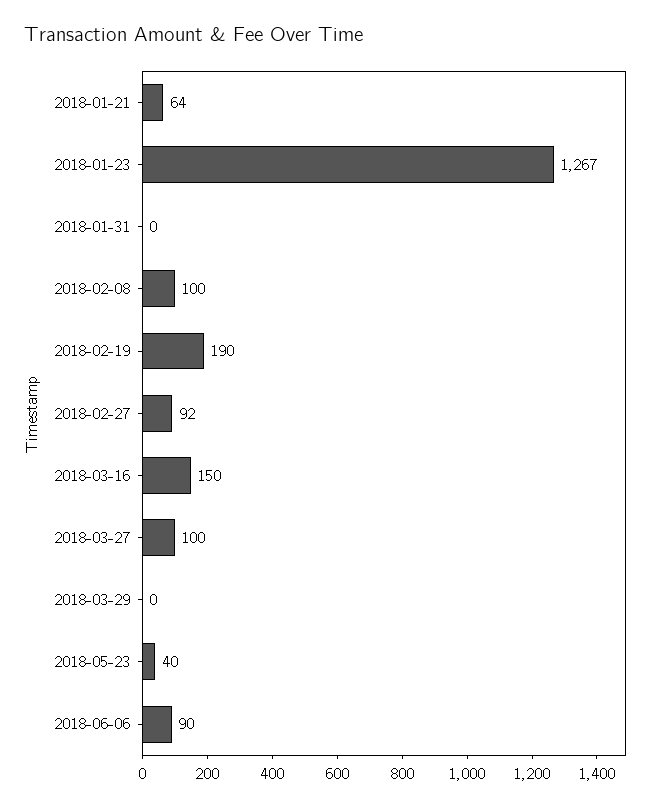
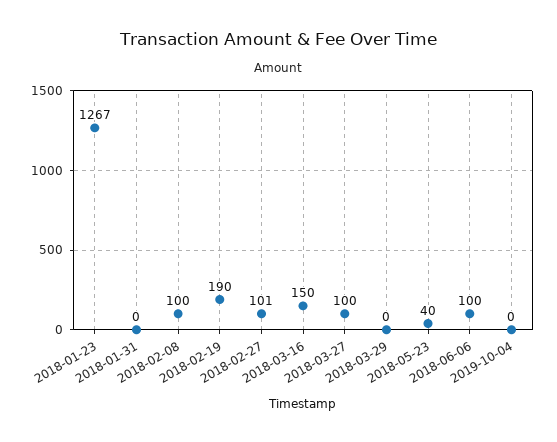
2018-01-21: 64 -> none
2018-02-27: 92 -> 101
2018-06-06: 90 -> 100
2019-10-04: none -> 0

